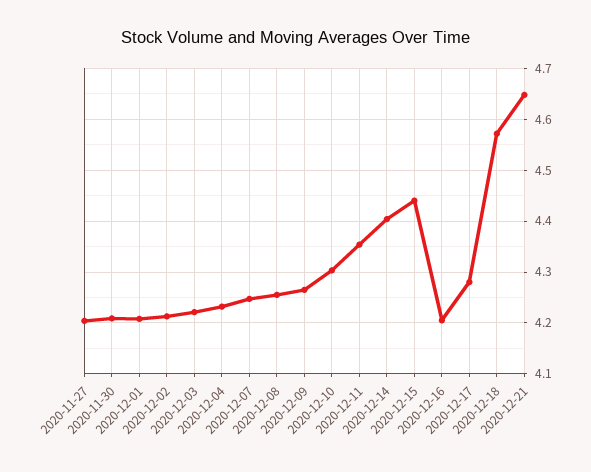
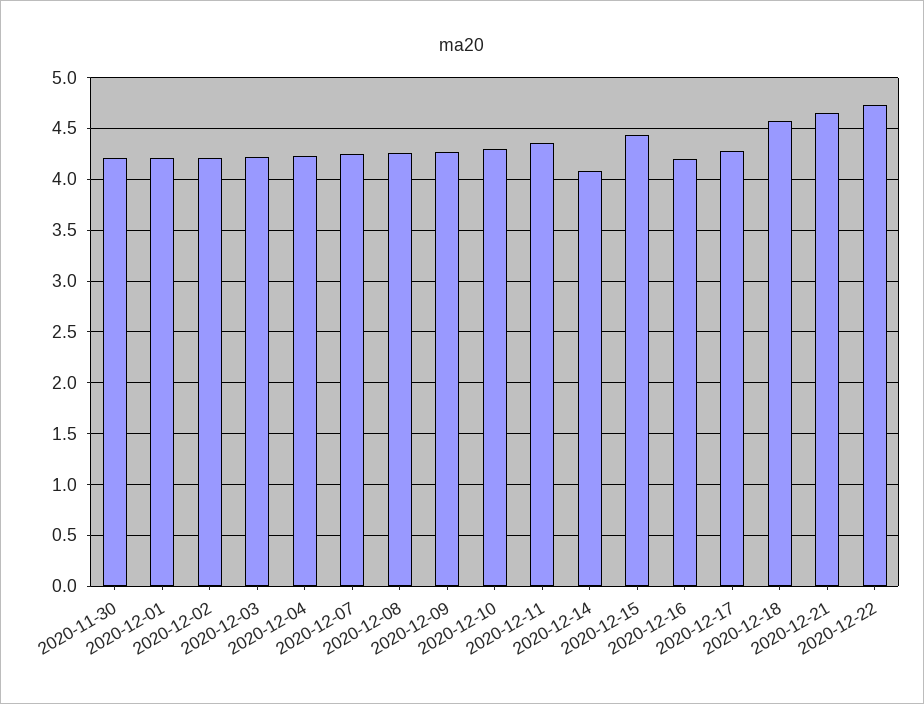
2020-11-27: 4.2 -> none
2020-12-14: 4.4 -> 4.1
2020-12-22: none -> 4.7

